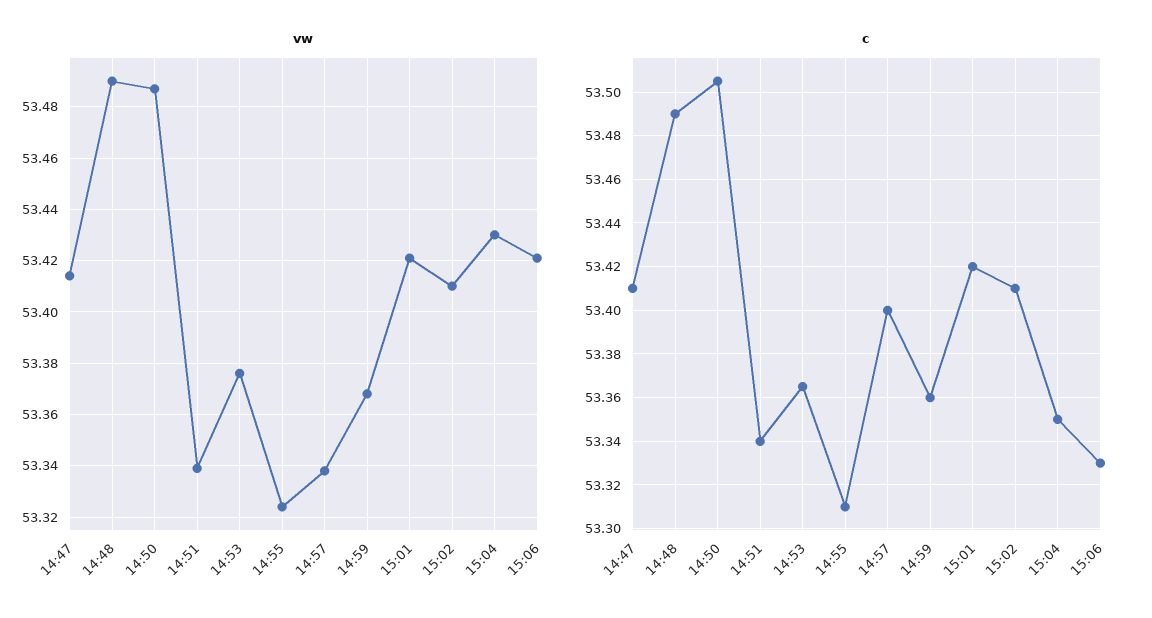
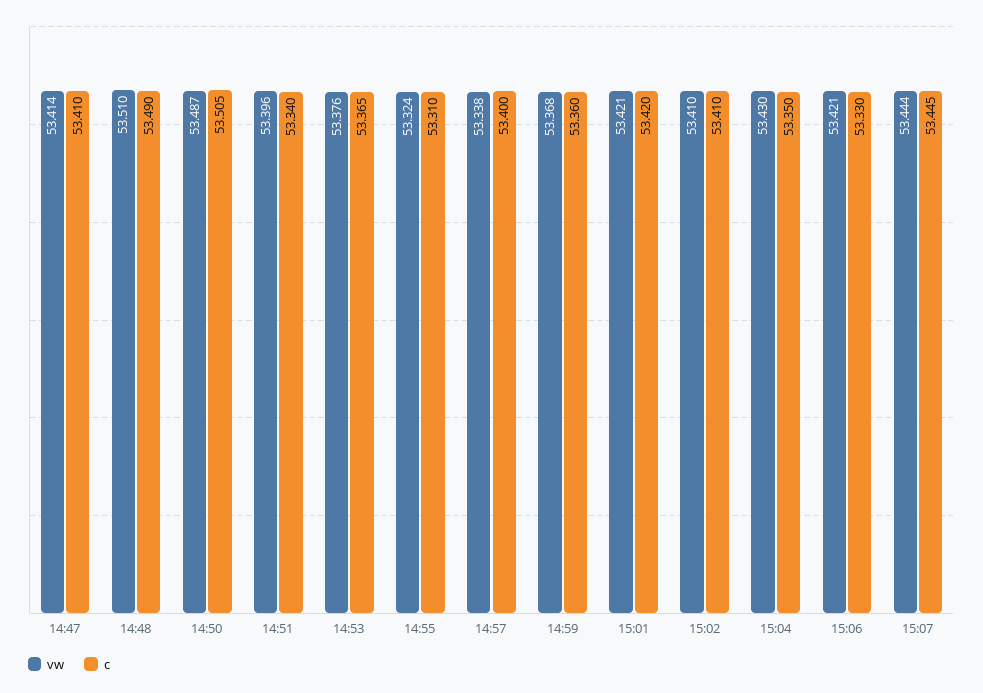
vw, 14:48: 53.49 -> 53.51
vw, 14:51: 53.34 -> 53.396
vw, 15:07: none -> 53.444
c, 15:07: none -> 53.445

